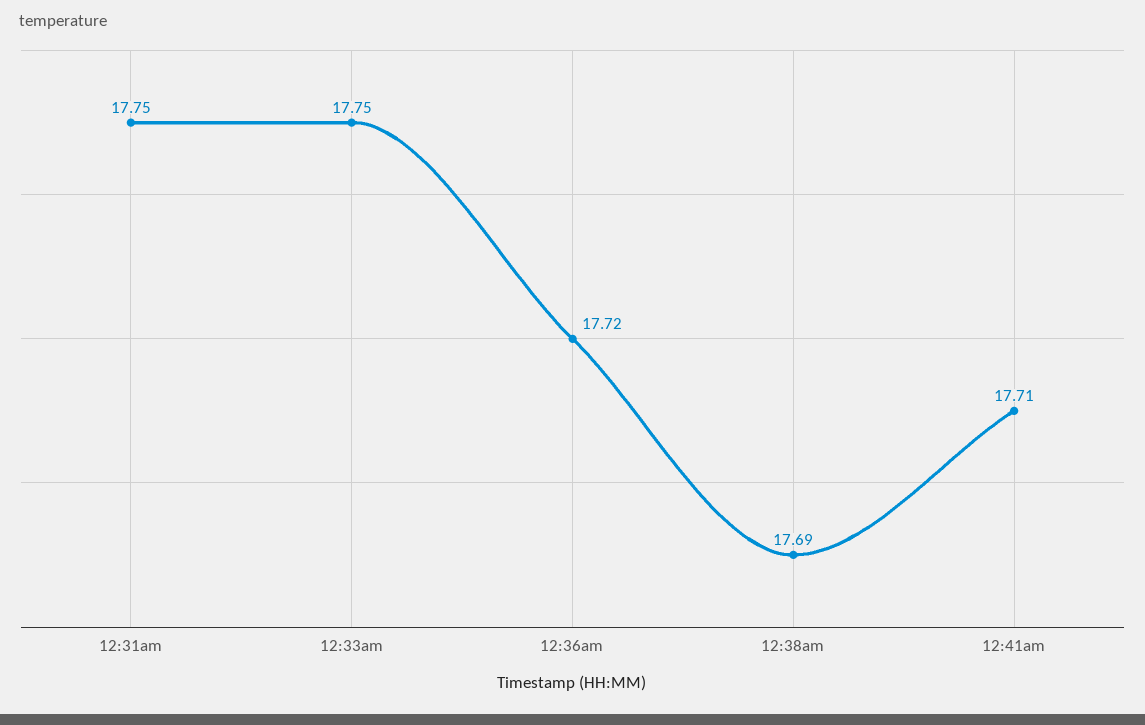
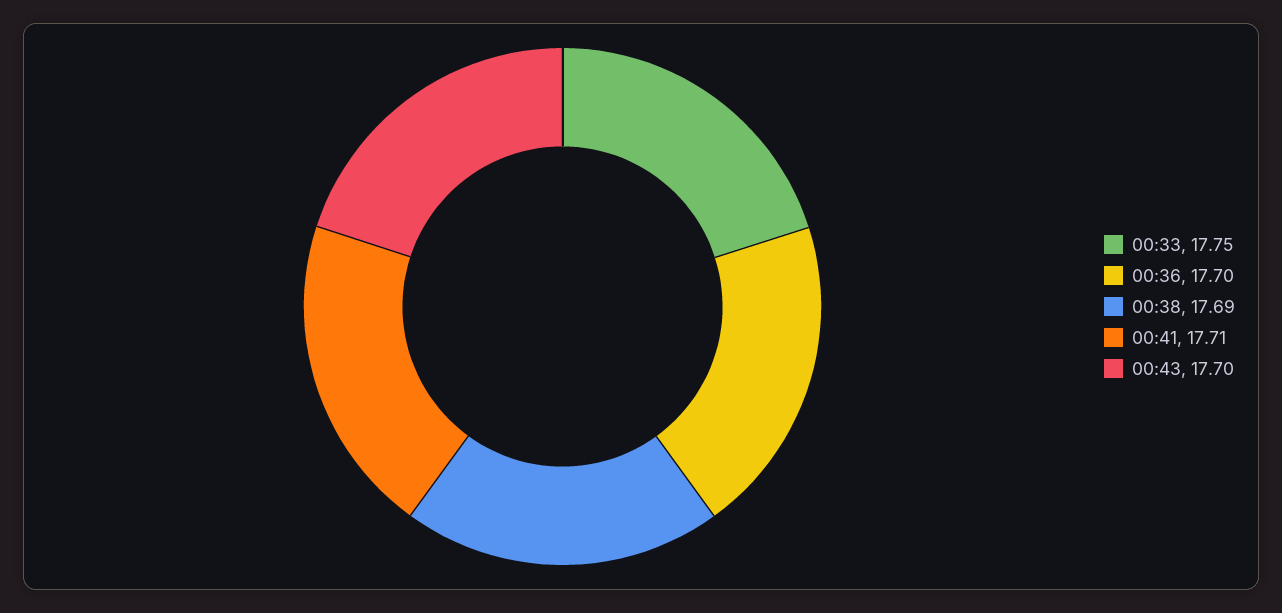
12:31am: 17.75 -> none
12:36am: 17.72 -> 17.7
00:43: none -> 17.7

